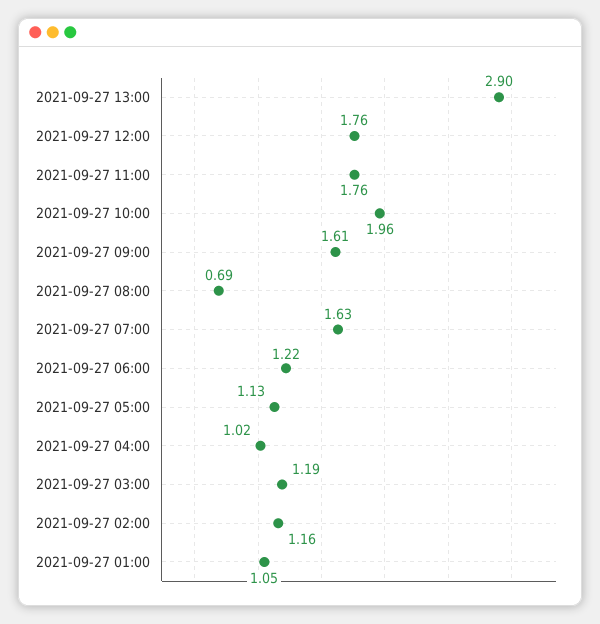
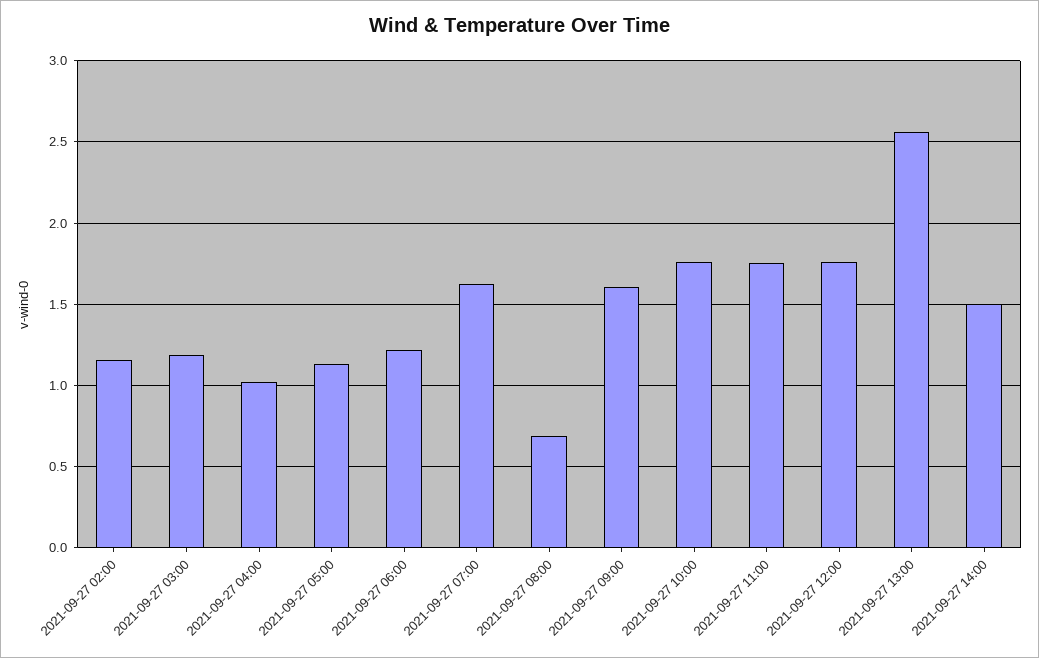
2021-09-27 13:00: 2.9 -> 2.55
2021-09-27 10:00: 1.96 -> 1.75
2021-09-27 01:00: 1.05 -> none
2021-09-27 14:00: none -> 1.5

